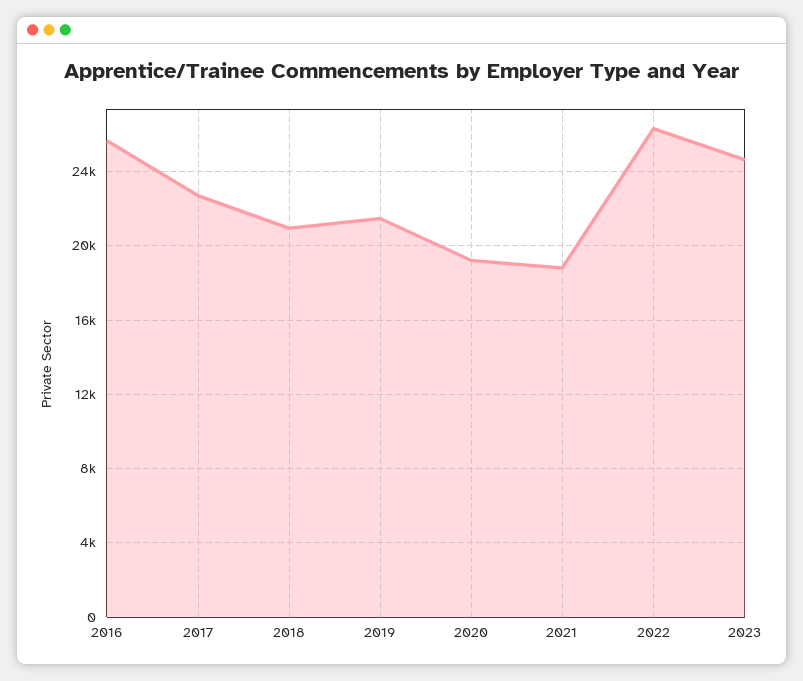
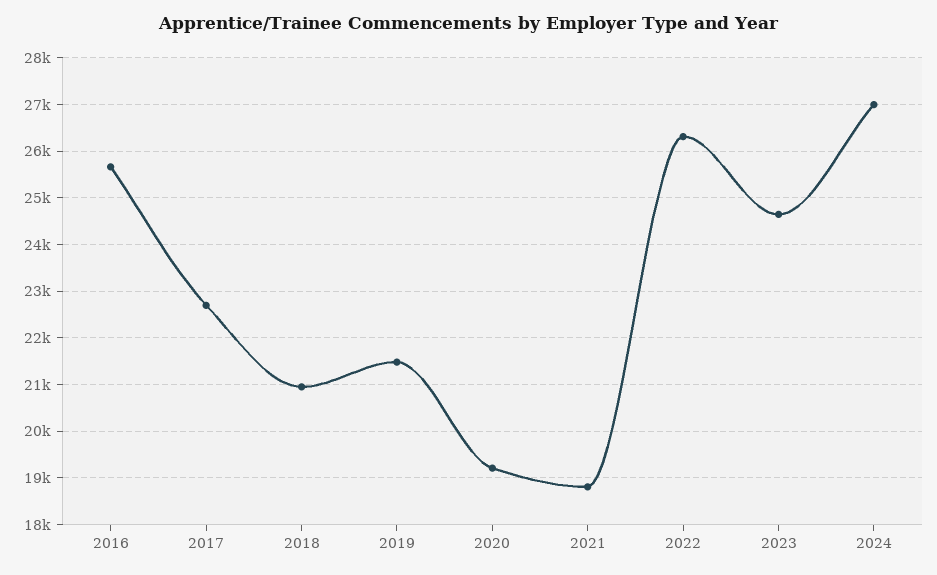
2024: none -> 27000

